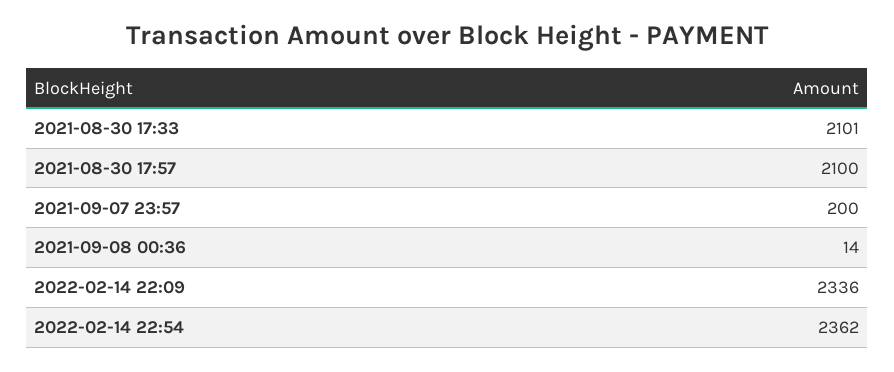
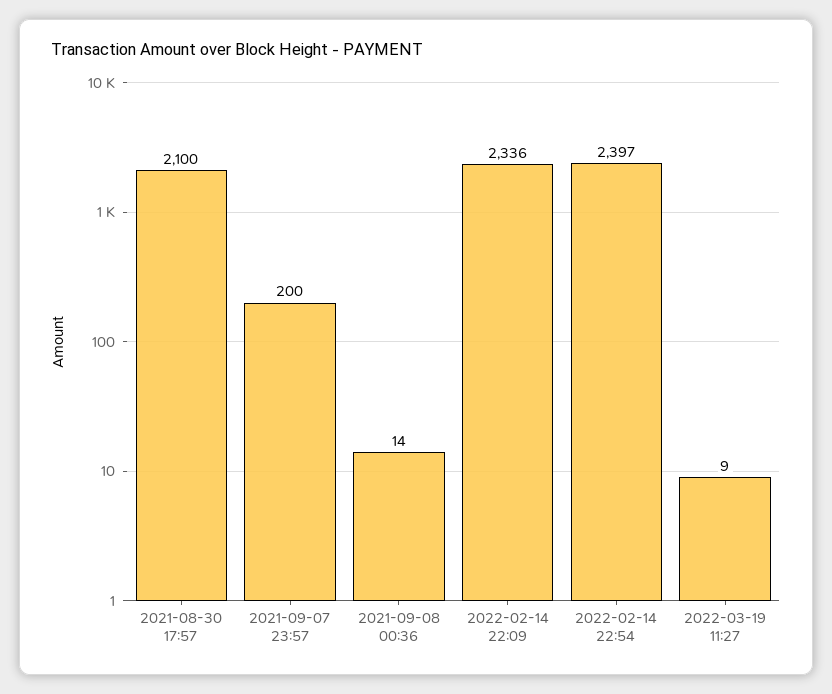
2021-08-30 17:33: 2101 -> none
2022-02-14 22:54: 2362 -> 2397
2022-03-19 11:27: none -> 9

